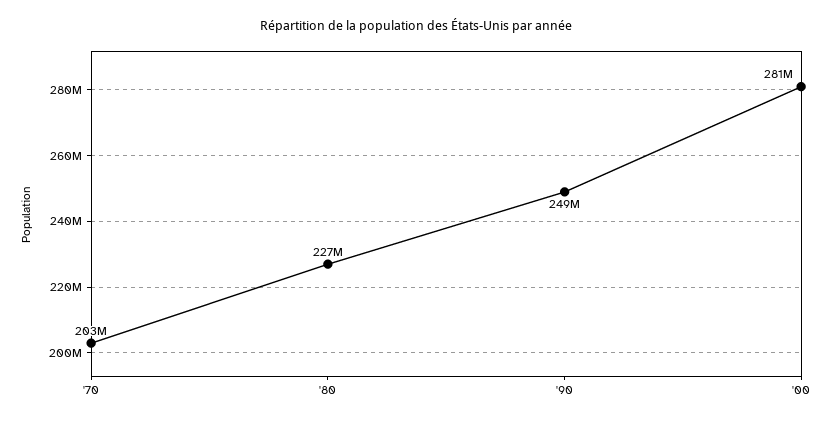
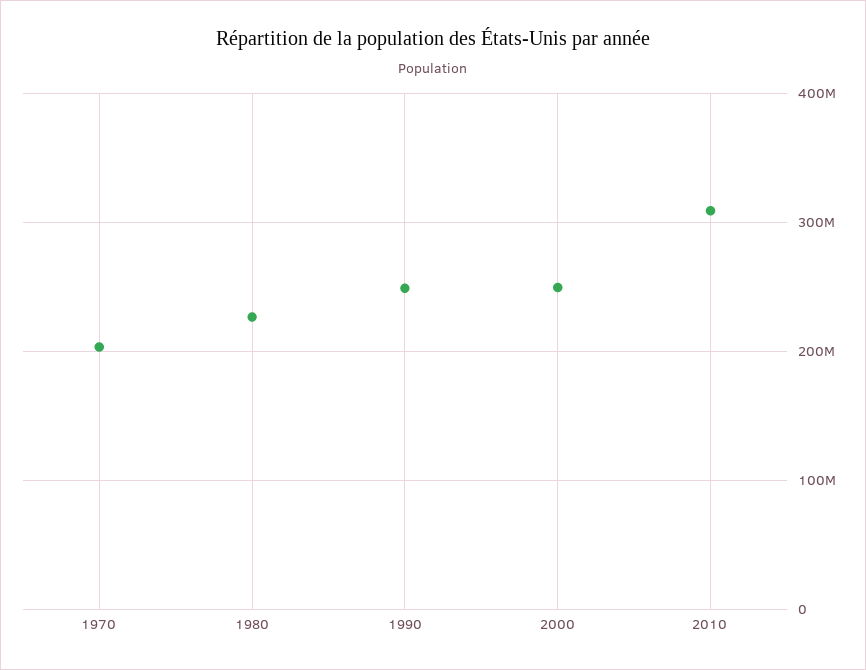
'00: 281000000 -> 250000000
2010: none -> 310000000

